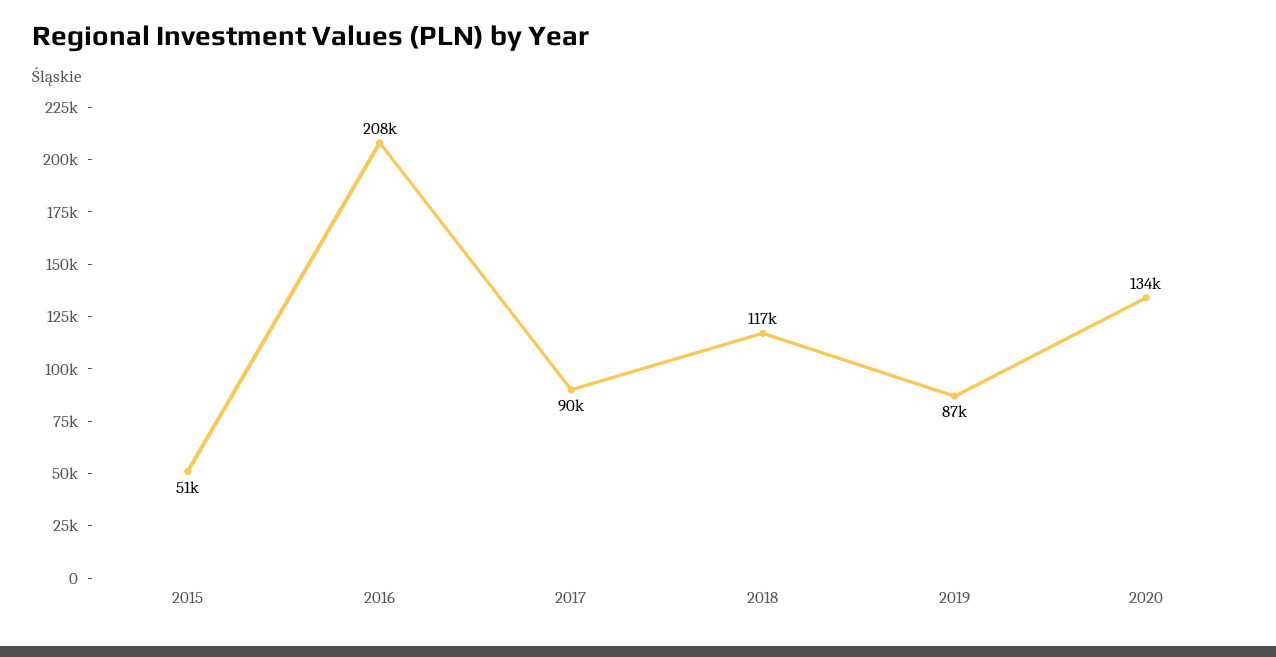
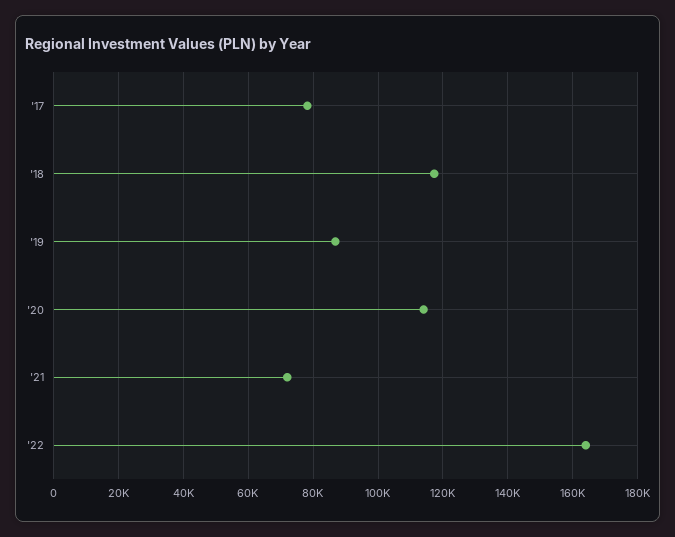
2015: 51000 -> none
2016: 208000 -> none
2017: 90000 -> 78000
2020: 134000 -> 114000
'21: none -> 72000
'22: none -> 164000

